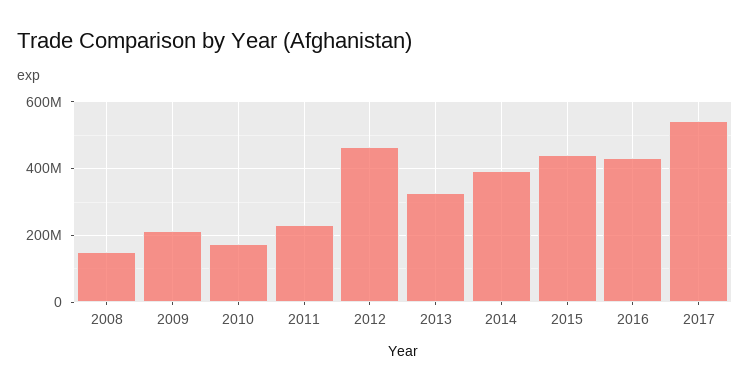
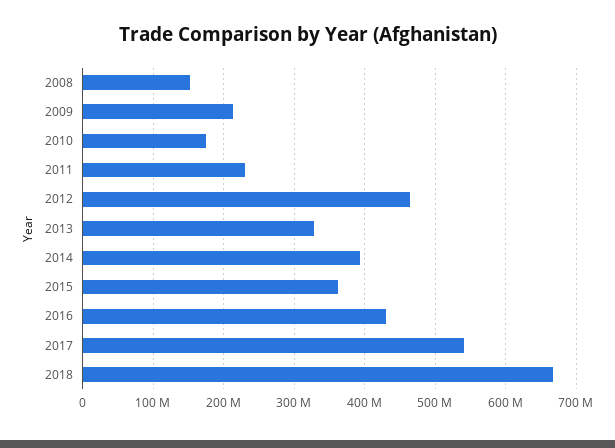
2015: 440000000 -> 360000000
2018: none -> 670000000

